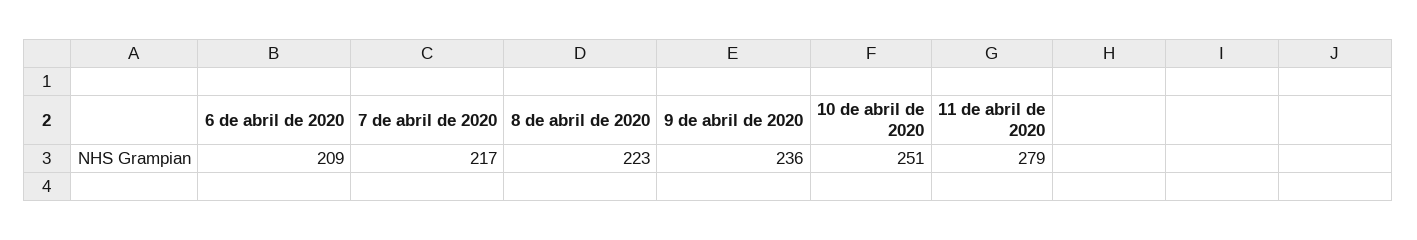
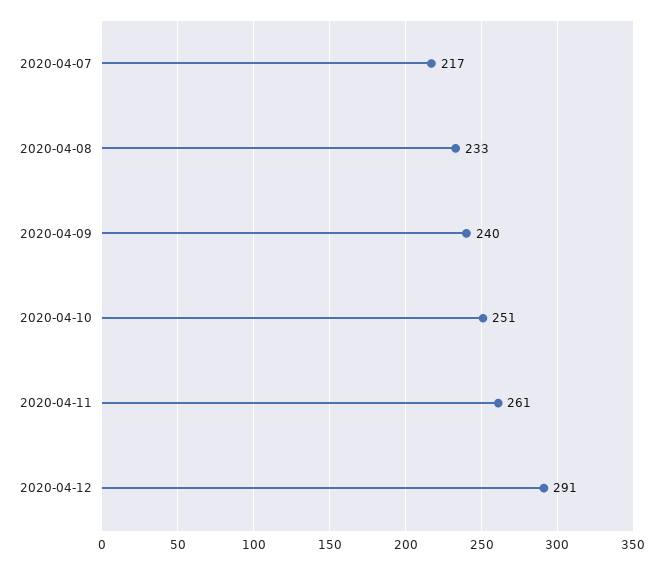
6 de abril de 2020: 209 -> none
8 de abril de 2020: 223 -> 233
9 de abril de 2020: 236 -> 240
11 de abril de 2020: 279 -> 261
2020-04-12: none -> 291

